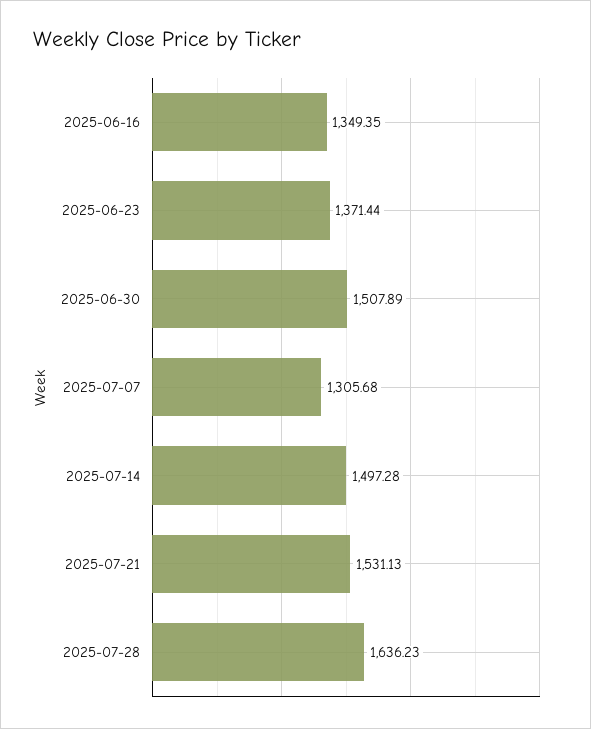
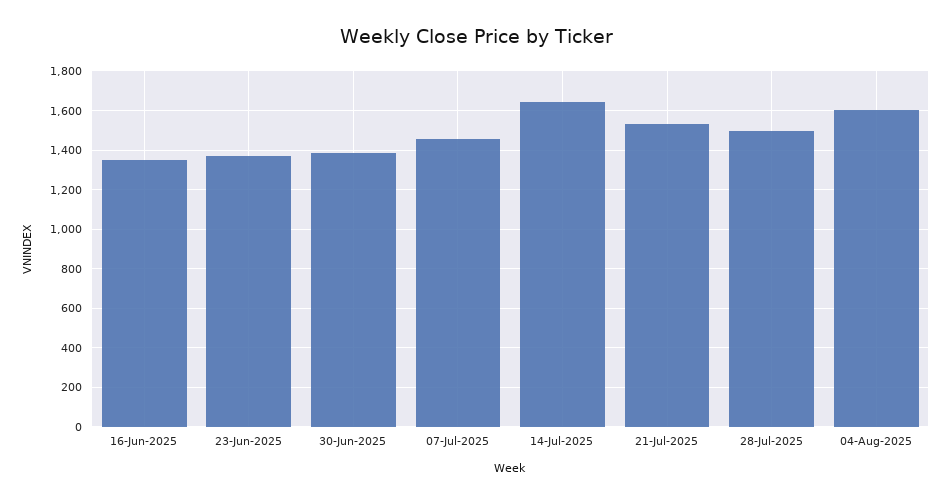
2025-06-30: 1507.89 -> 1400
2025-07-07: 1305.68 -> 1450
2025-07-14: 1497.28 -> 1650
2025-07-28: 1636.23 -> 1500
04-Aug-2025: none -> 1600

